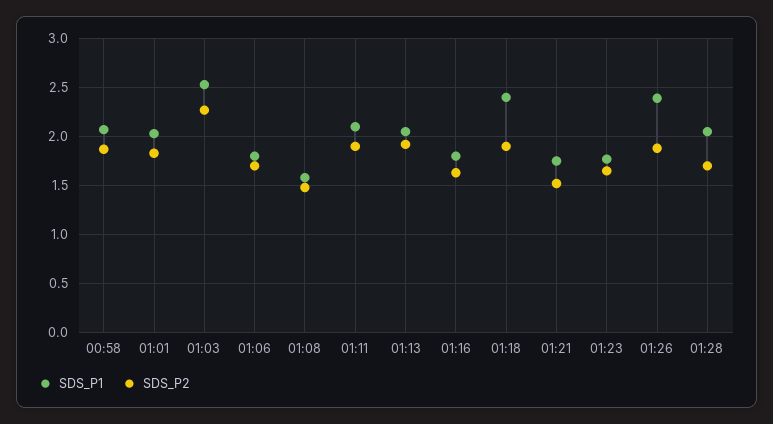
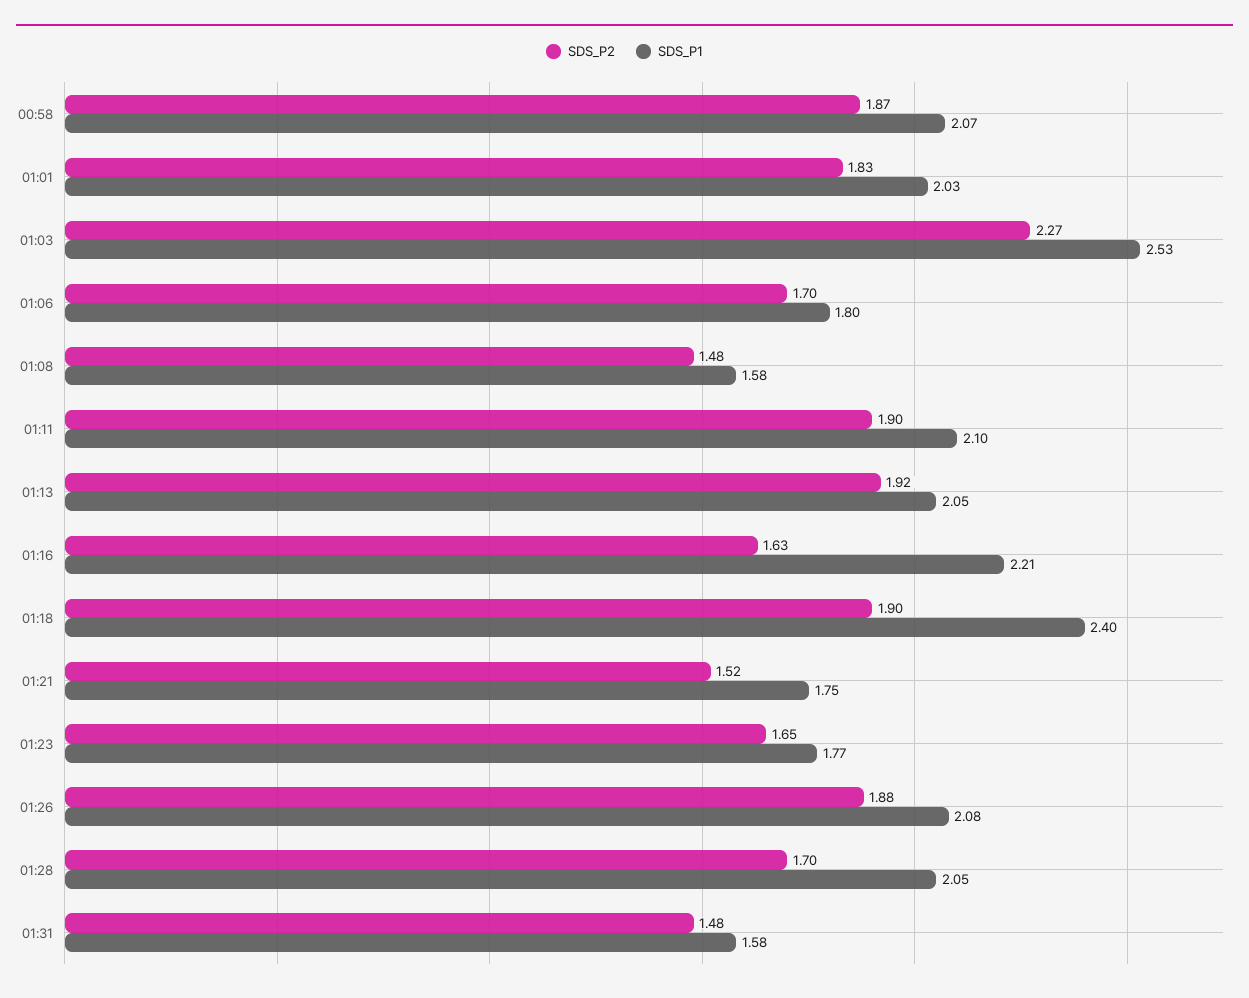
SDS_P1, 01:16: 1.8 -> 2.21
SDS_P1, 01:26: 2.4 -> 2.08
SDS_P2, 01:31: none -> 1.48
SDS_P1, 01:31: none -> 1.58

